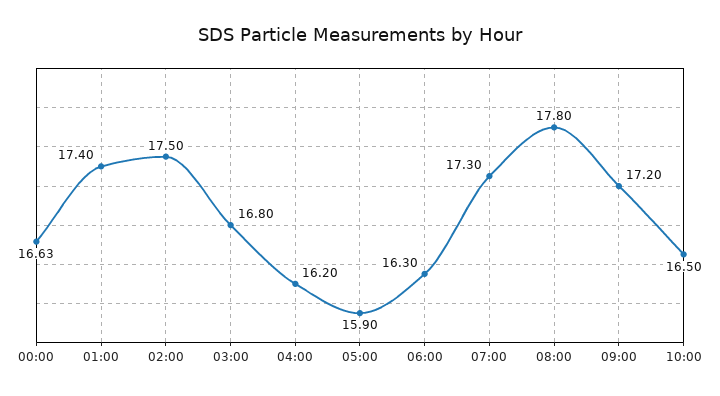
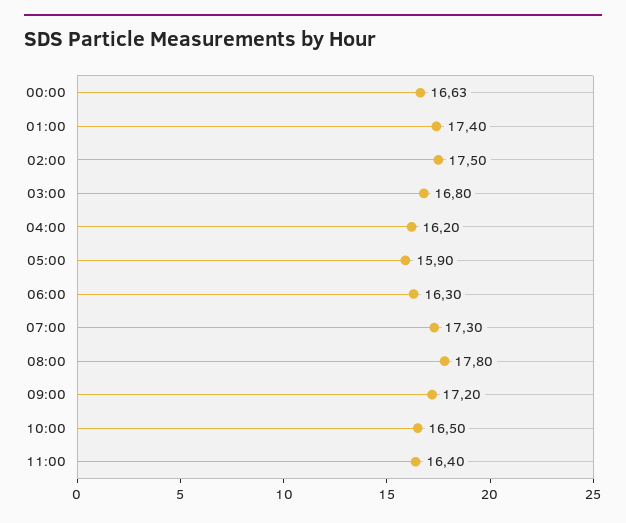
11:00: none -> 16.4

